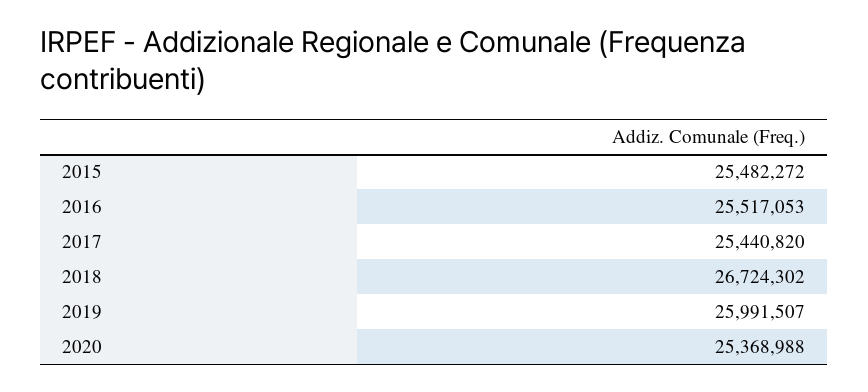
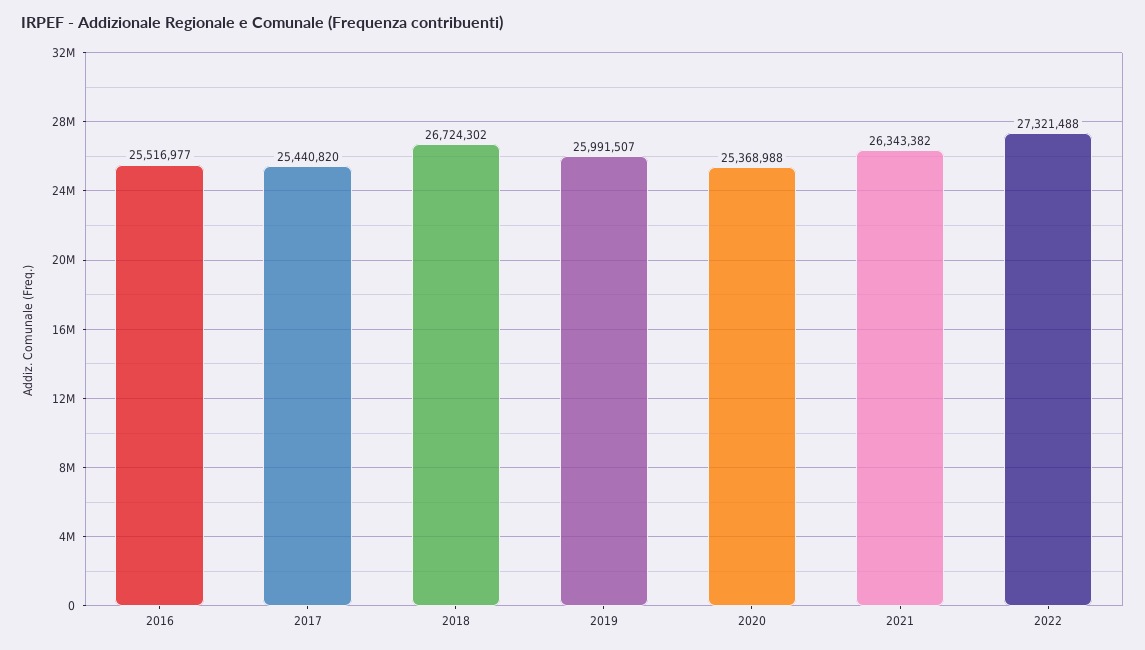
2015: 25482272 -> none
2016: 25517053 -> 25516977
2021: none -> 26343382
2022: none -> 27321488

